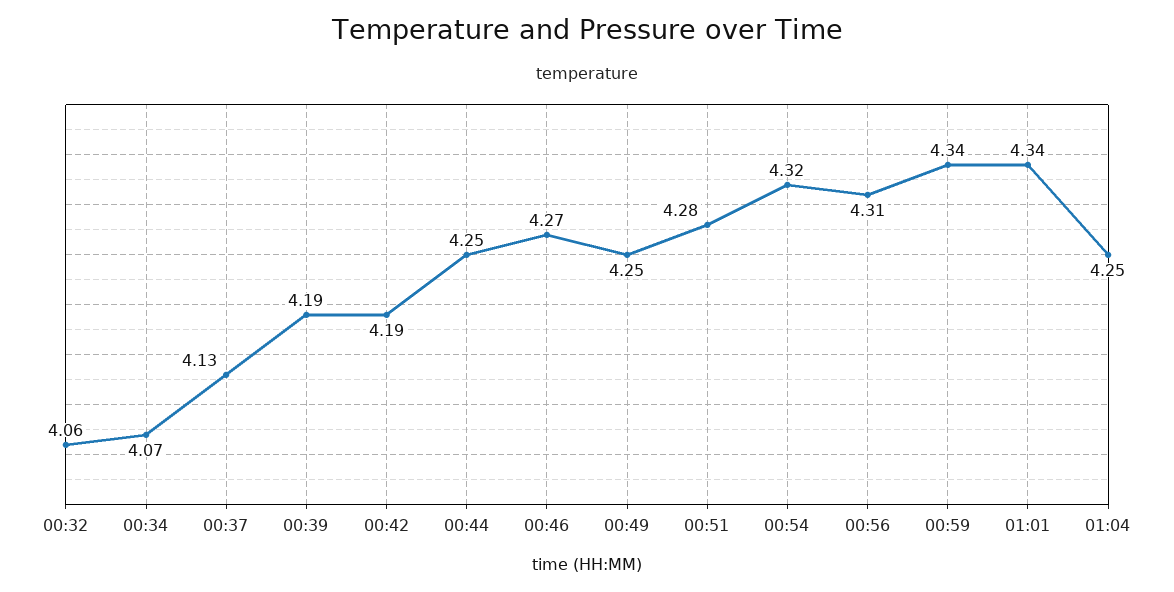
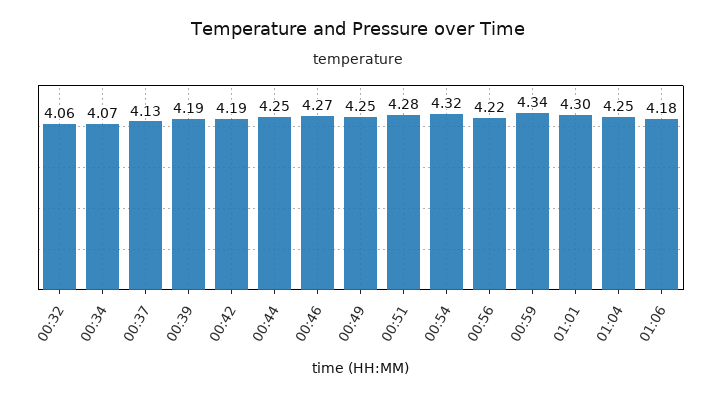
00:56: 4.31 -> 4.22
01:01: 4.34 -> 4.3
01:06: none -> 4.18

